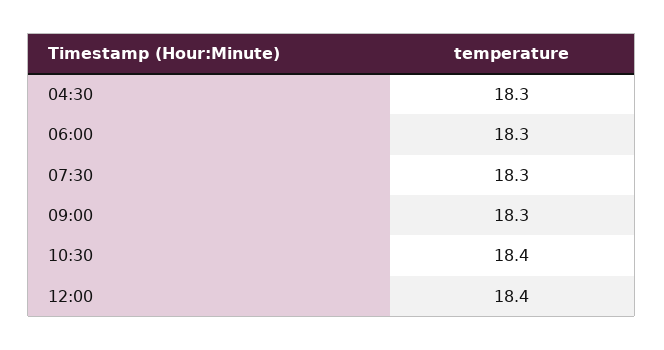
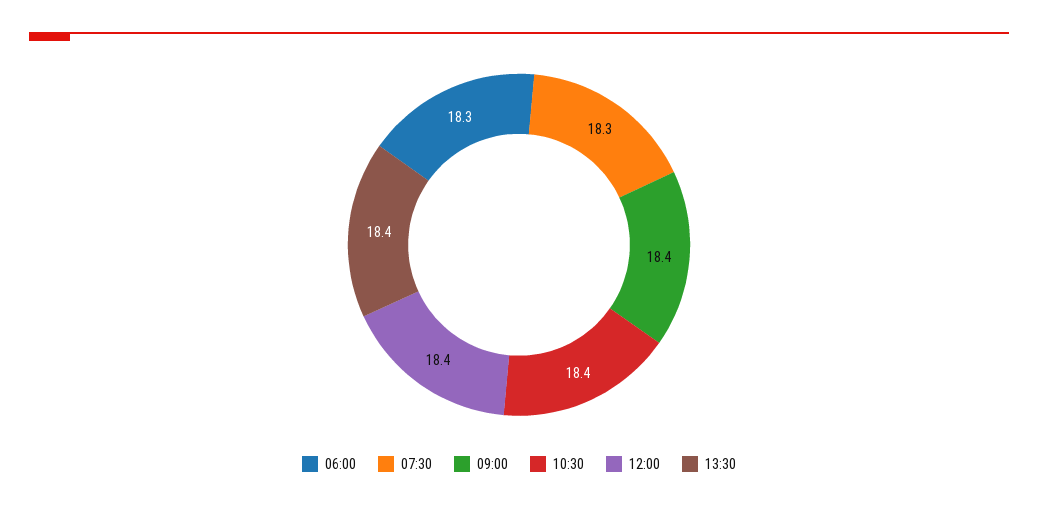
04:30: 18.3 -> none
09:00: 18.3 -> 18.4
13:30: none -> 18.4

